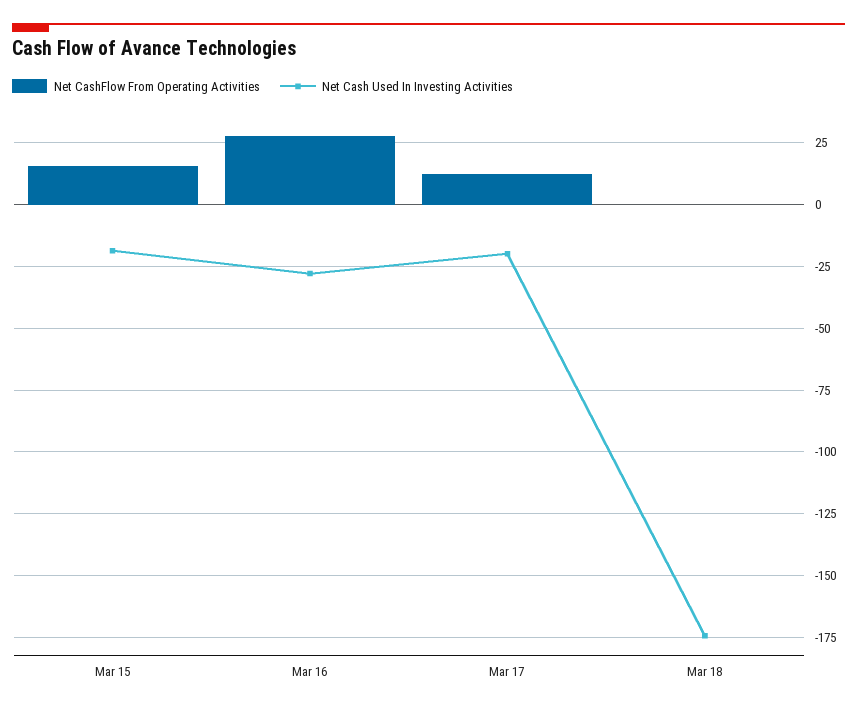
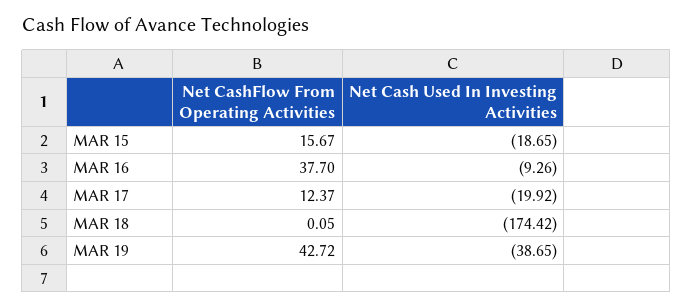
Net CashFlow From Operating Activities, Mar 16: 27.5 -> 37.7
Net Cash Used In Investing Activities, Mar 16: -27.5 -> -9.26
Net CashFlow From Operating Activities, MAR 19: none -> 42.72
Net Cash Used In Investing Activities, MAR 19: none -> -38.65

